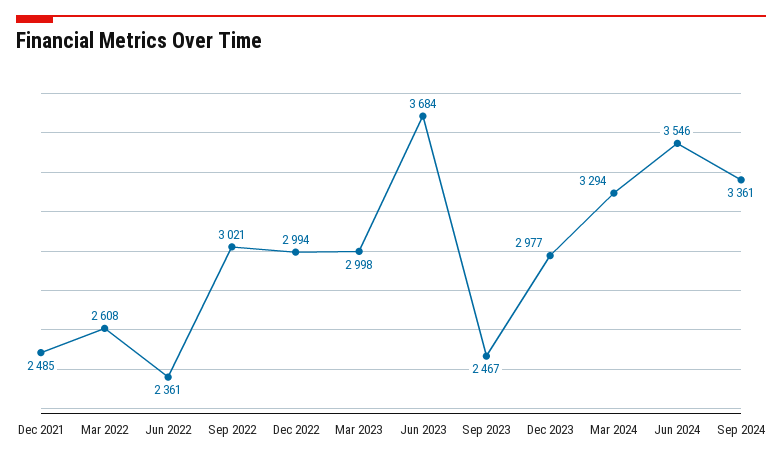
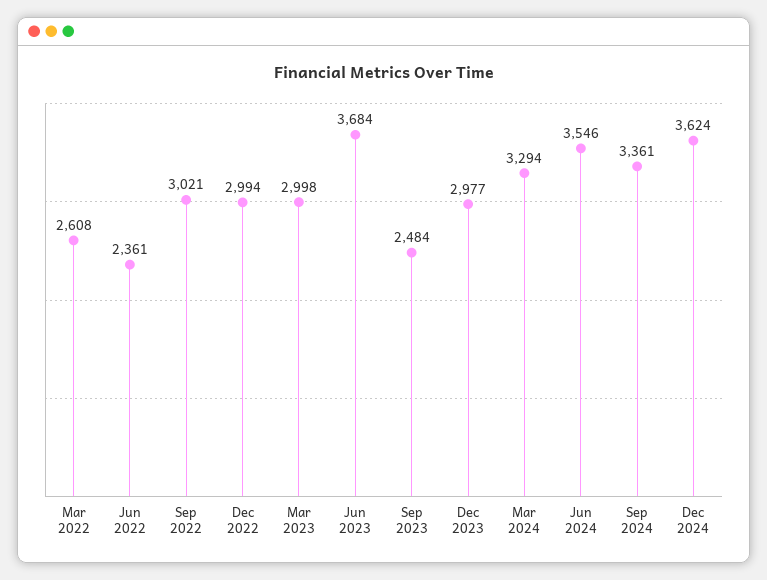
Dec 2021: 2485 -> none
Sep 2023: 2467 -> 2484
Dec 2024: none -> 3624

